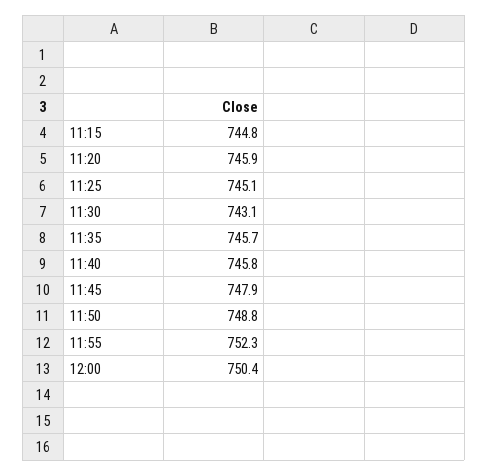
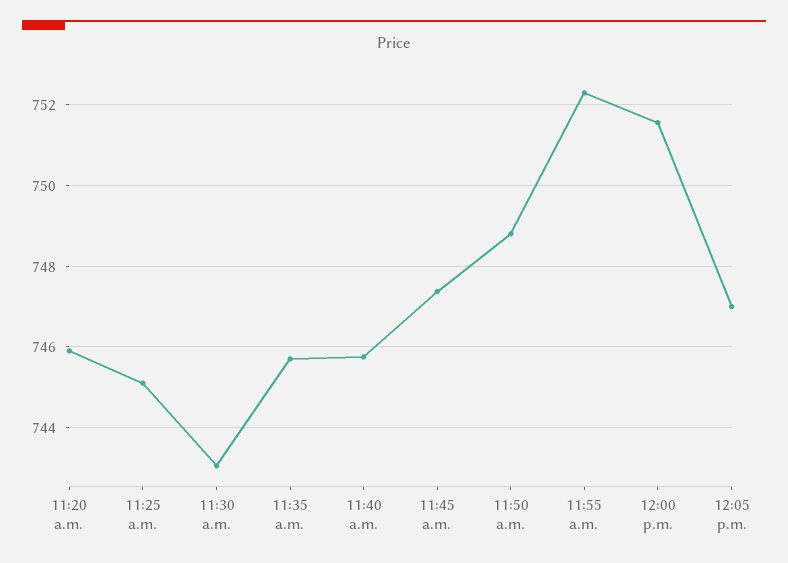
11:15: 744.8 -> none
11:45: 747.9 -> 747.4
12:00: 750.4 -> 751.6
12:05 p.m.: none -> 747

